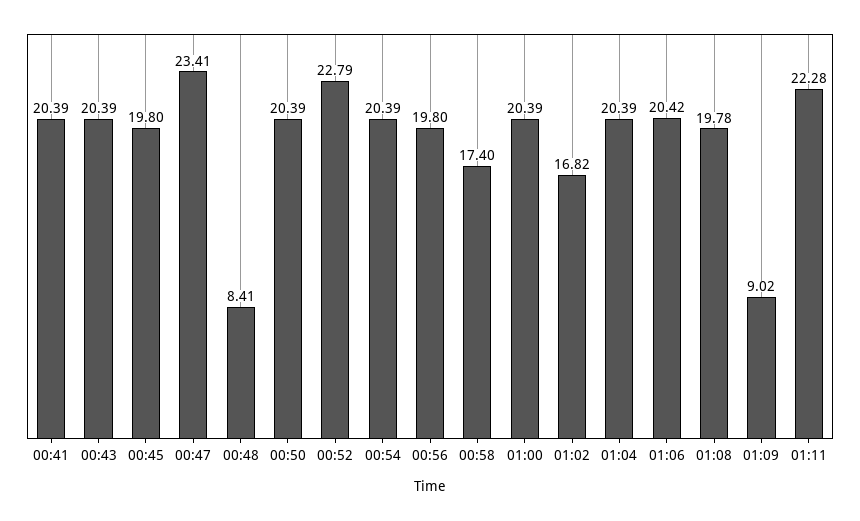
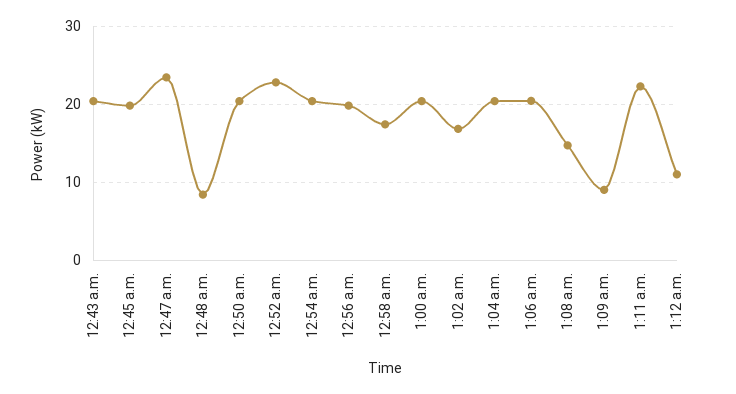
00:41: 20.39 -> none
01:08: 19.78 -> 15
1:12 a.m.: none -> 11

